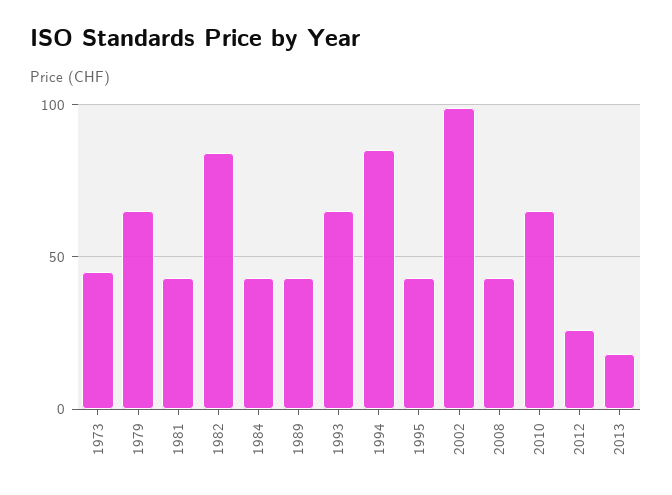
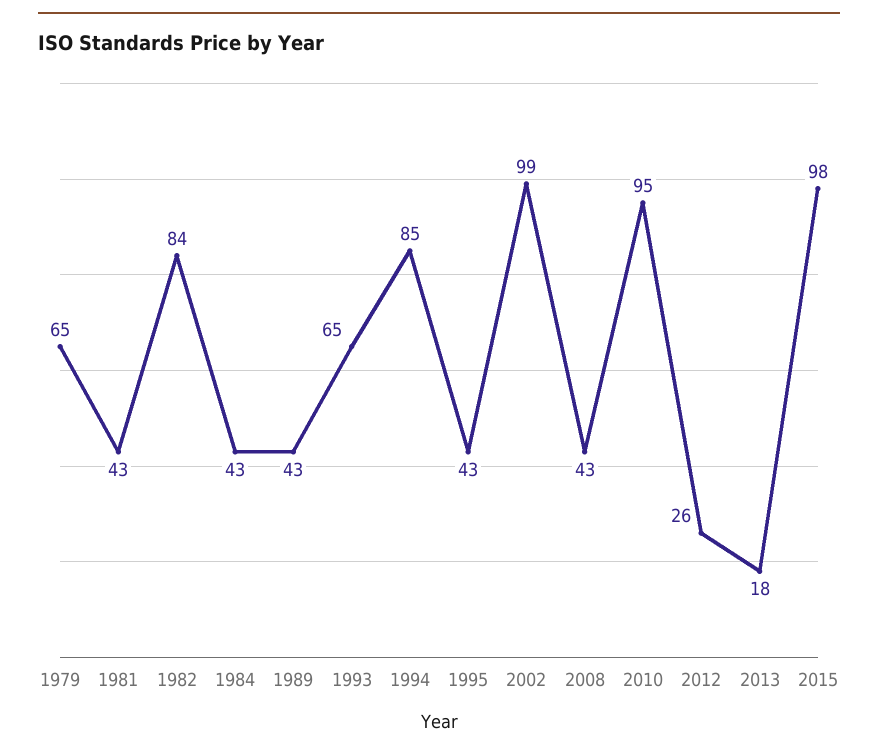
1973: 45 -> none
2010: 65 -> 95
2015: none -> 98

